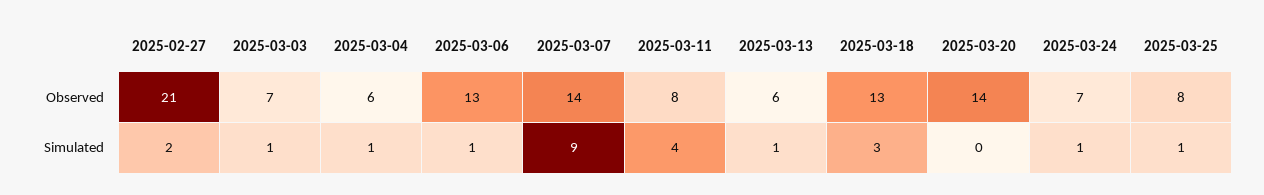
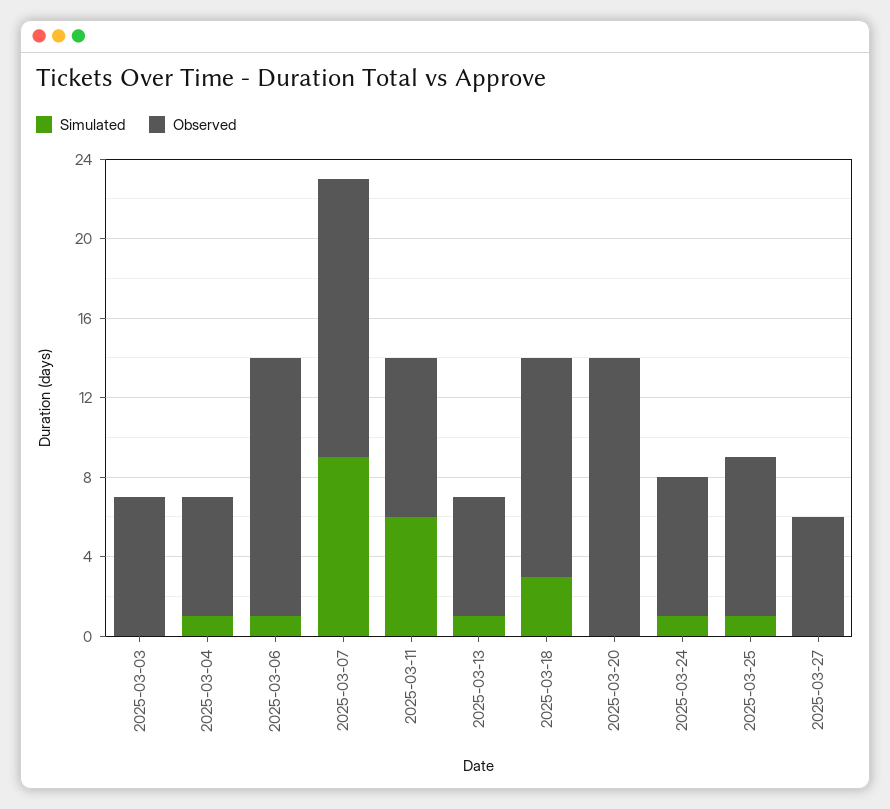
Observed, 2025-02-27: 21 -> none
Observed, 2025-03-18: 13 -> 11
Simulated, 2025-02-27: 2 -> none
Simulated, 2025-03-03: 1 -> 0
Simulated, 2025-03-11: 4 -> 6
Simulated, 2025-03-27: none -> 0
Observed, 2025-03-27: none -> 6

